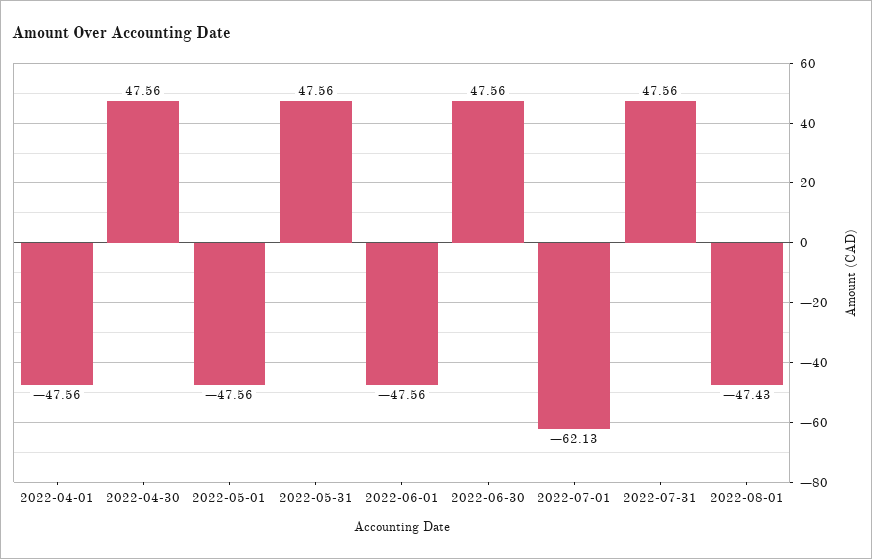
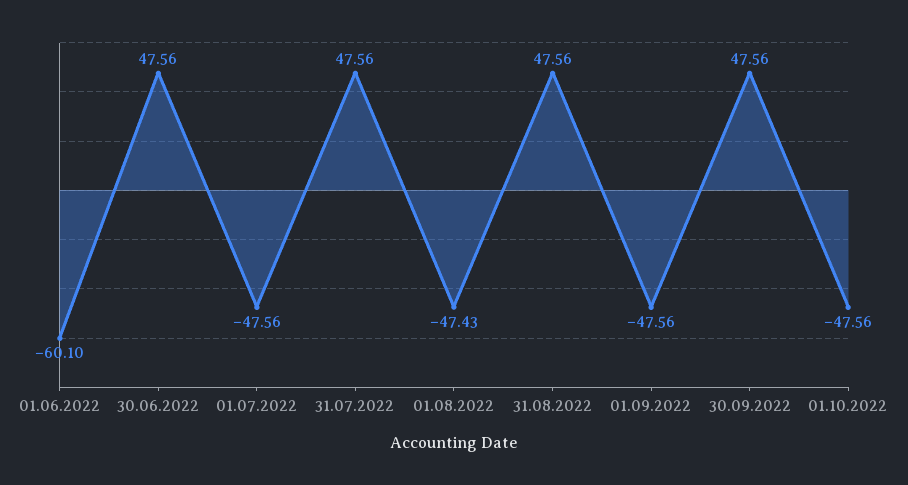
2022-04-01: -47.56 -> none
2022-04-30: 47.56 -> none
2022-05-01: -47.56 -> none
2022-05-31: 47.56 -> none
2022-06-01: -47.56 -> -60.1
2022-07-01: -62.13 -> -47.56
31.08.2022: none -> 47.56
01.09.2022: none -> -47.56
30.09.2022: none -> 47.56
01.10.2022: none -> -47.56

